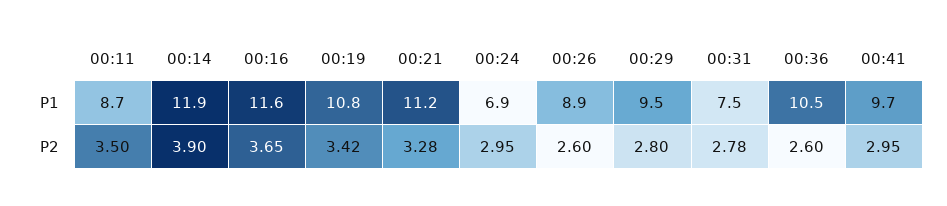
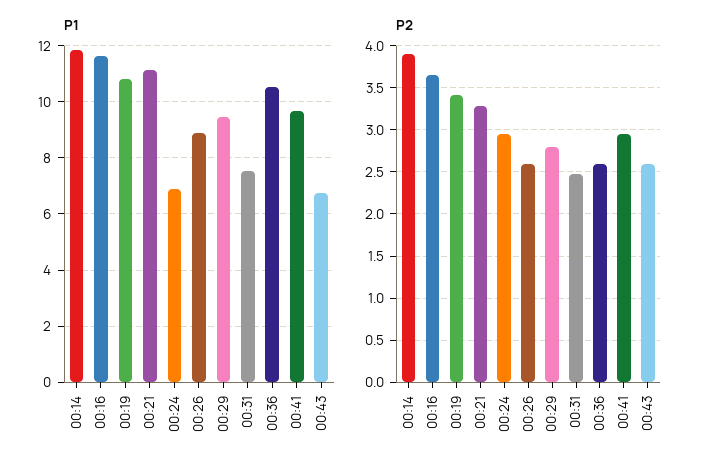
P1, 00:11: 8.7 -> none
P2, 00:11: 3.5 -> none
P2, 00:31: 2.78 -> 2.5
P1, 00:43: none -> 6.75
P2, 00:43: none -> 2.6

